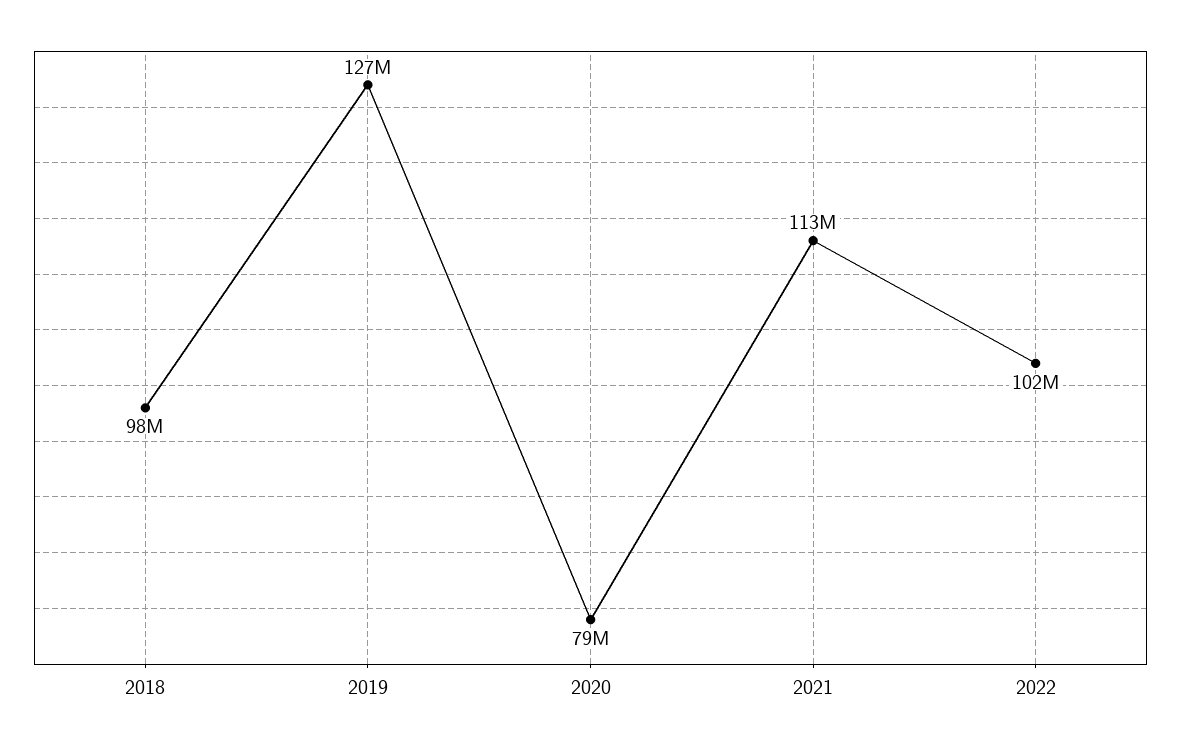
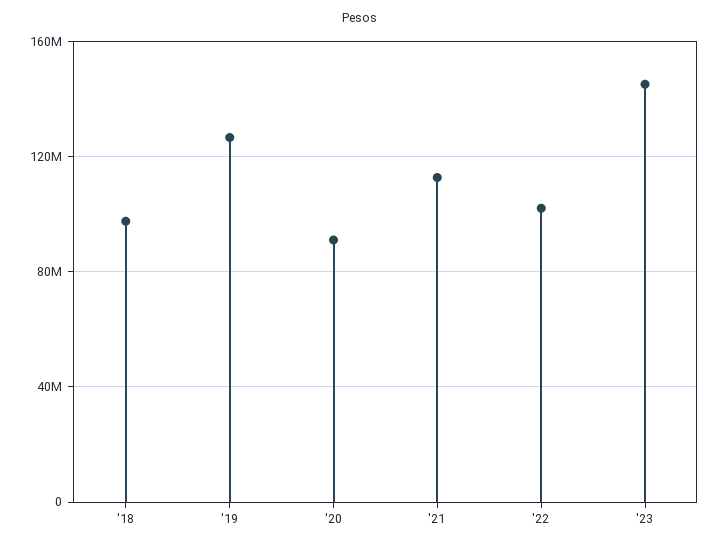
2020: 79000000 -> 90000000
'23: none -> 145000000

